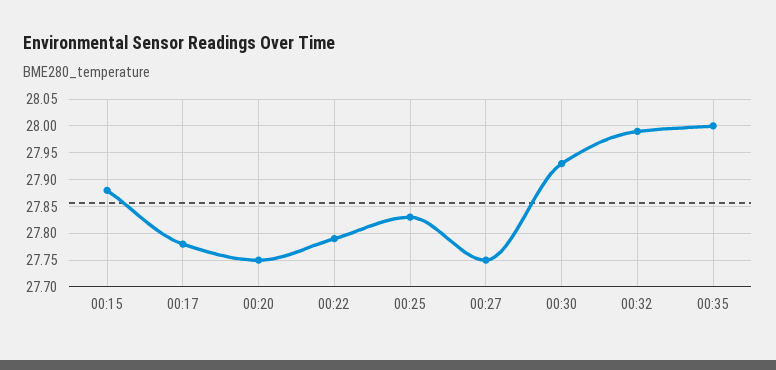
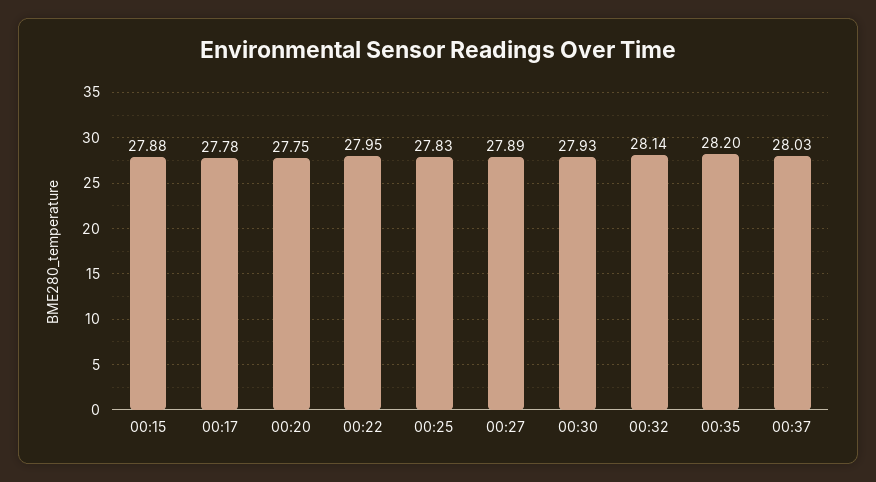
00:22: 27.8 -> 27.95
00:27: 27.75 -> 27.89
00:32: 28 -> 28.14
00:35: 28 -> 28.2
00:37: none -> 28.03

